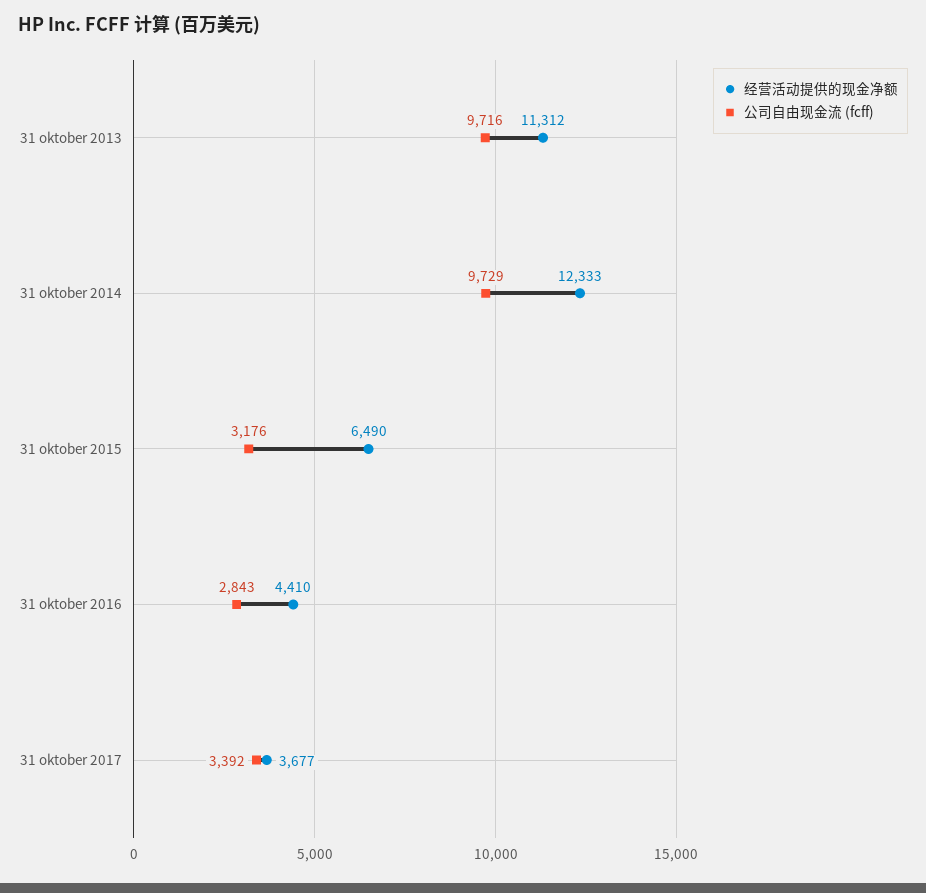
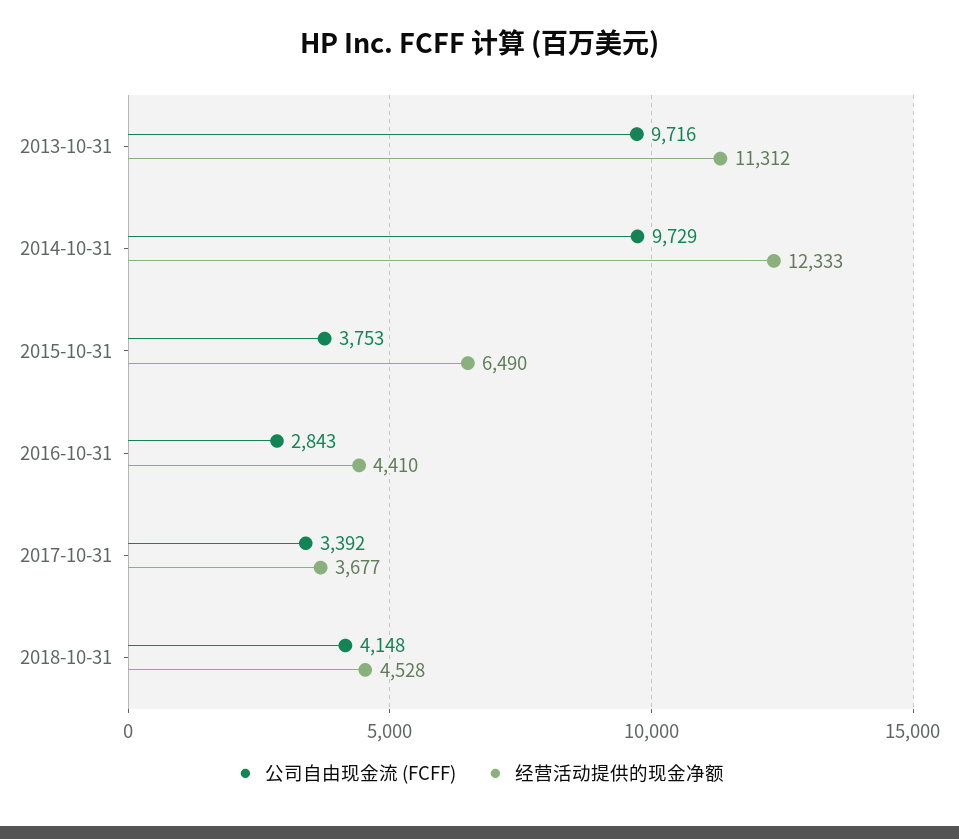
公司自由现金流 (fcff), 31 oktober 2015: 3176 -> 3753
公司自由现金流 (fcff), 2018-10-31: none -> 4148
经营活动提供的现金净额, 2018-10-31: none -> 4528

